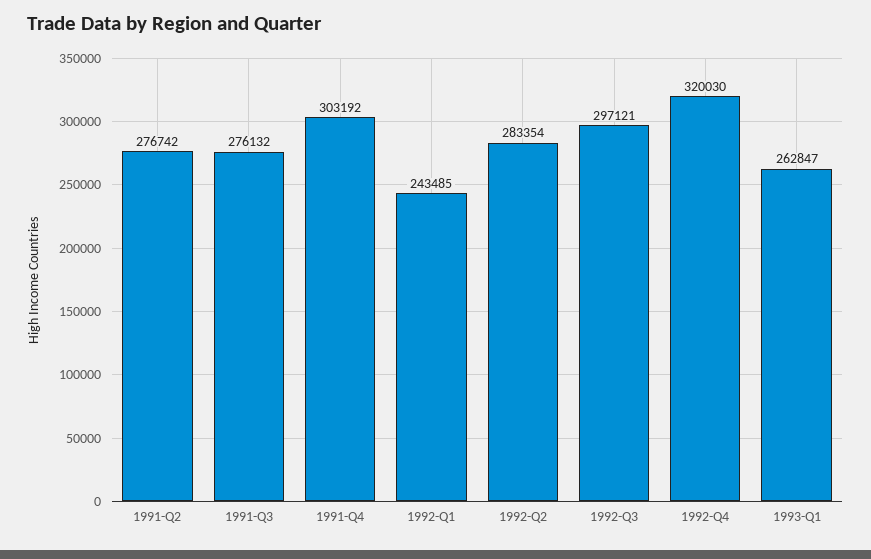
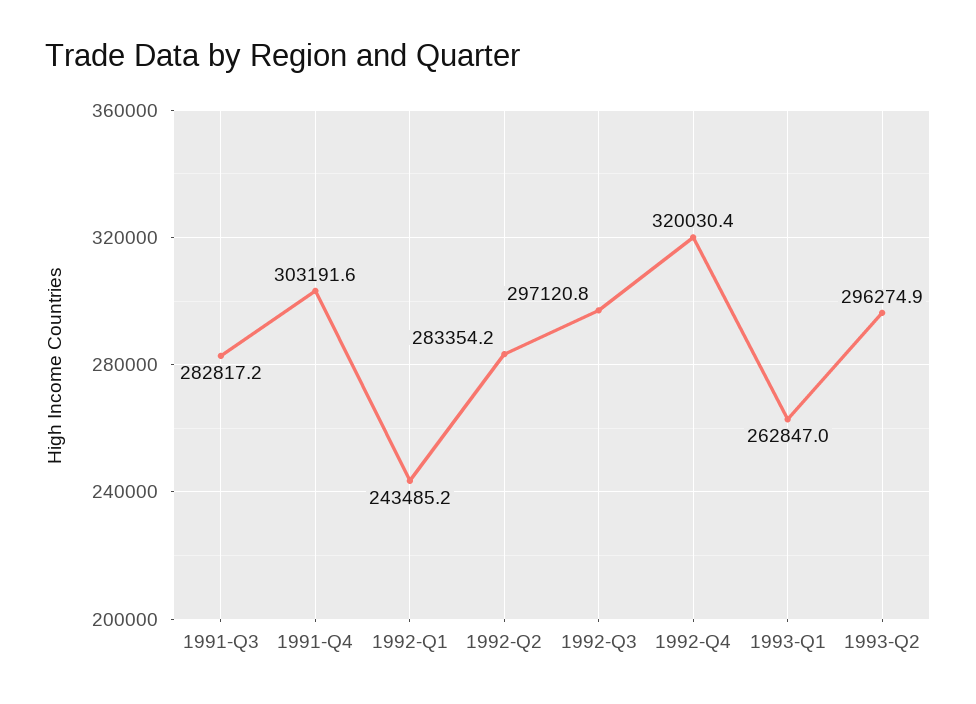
1991-Q2: 276742 -> none
1991-Q3: 276132 -> 282817.2
1993-Q2: none -> 296274.9

